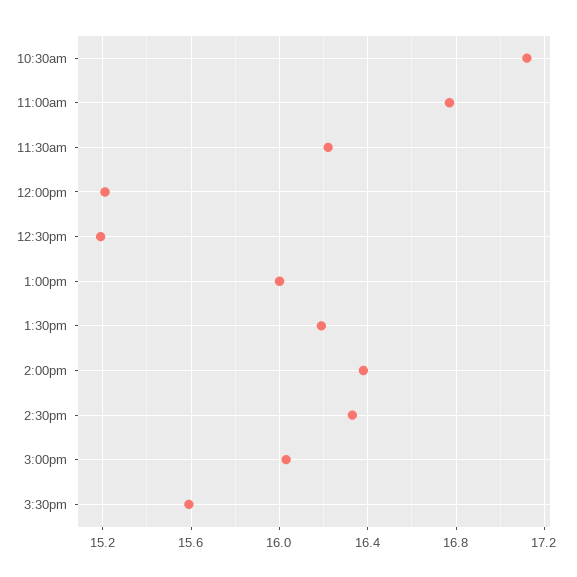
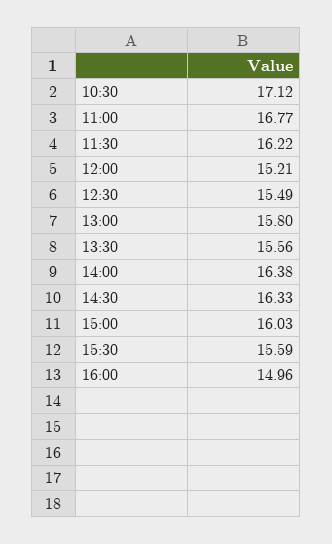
12:30pm: 15.2 -> 15.49
1:00pm: 16 -> 15.8
1:30pm: 16.2 -> 15.56
16:00: none -> 14.96

